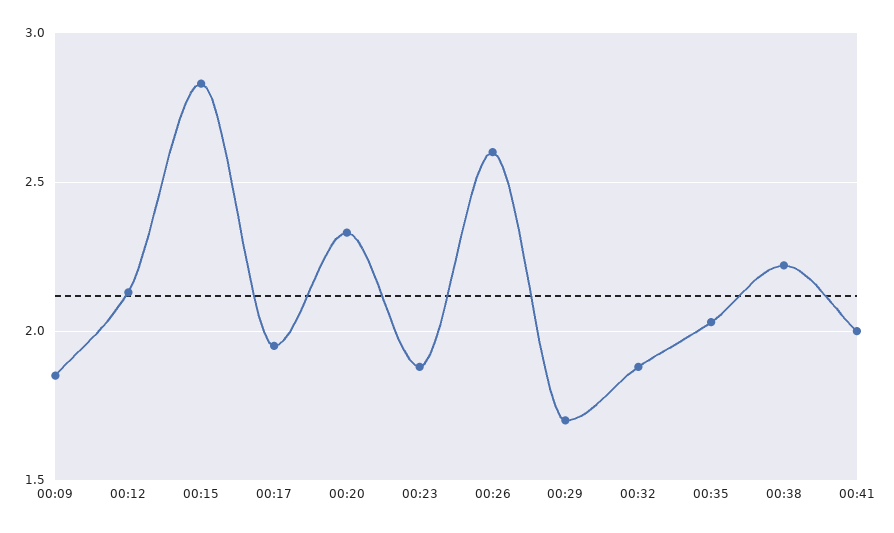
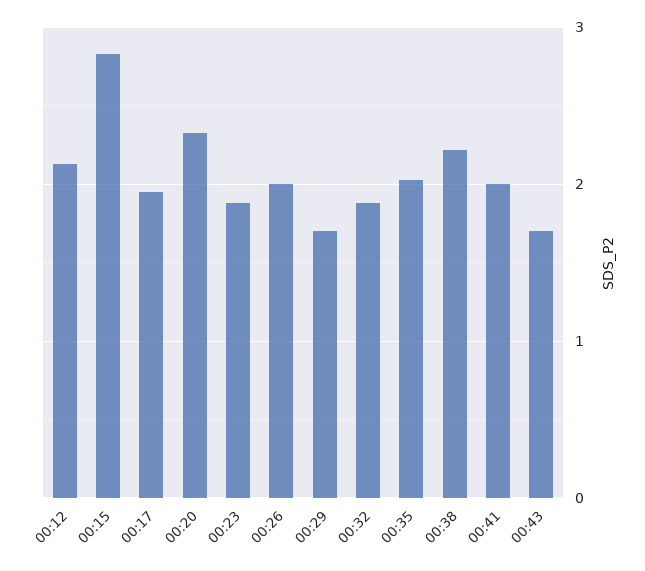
00:09: 1.85 -> none
00:26: 2.6 -> 2
00:43: none -> 1.7

